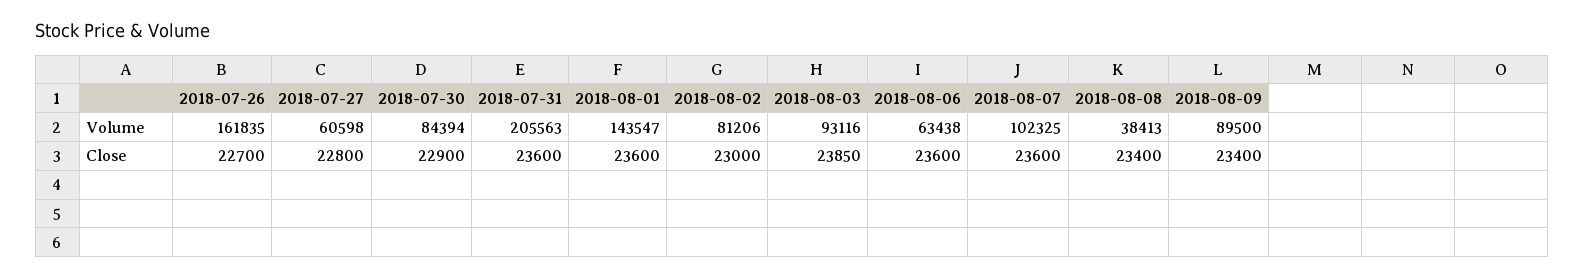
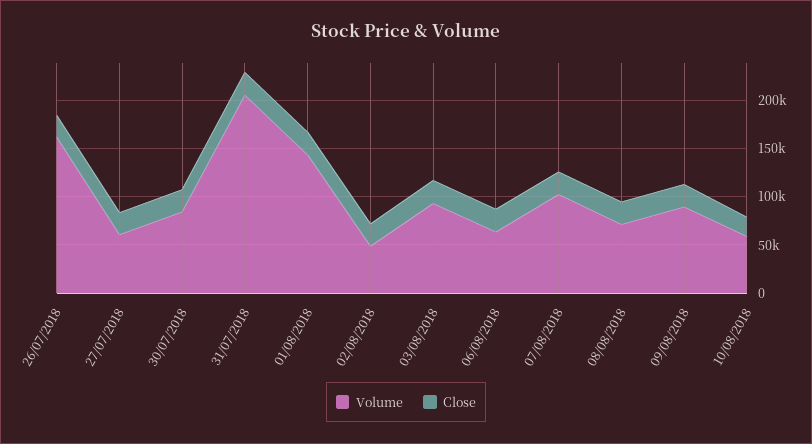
Volume, 2018-08-02: 81206 -> 50000
Volume, 2018-08-08: 38413 -> 70000
Volume, 10/08/2018: none -> 60000
Close, 10/08/2018: none -> 20000

